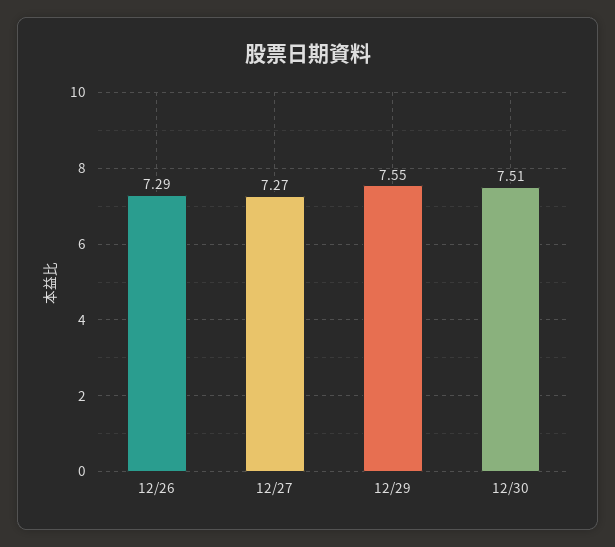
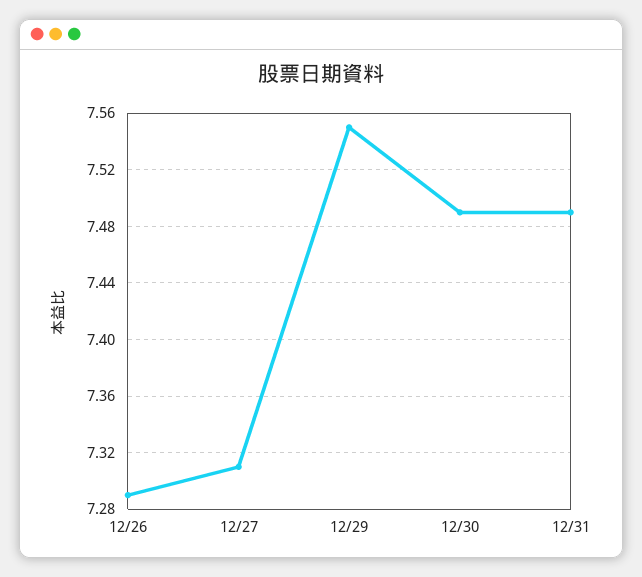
12/27: 7.27 -> 7.31
12/30: 7.51 -> 7.49
12/31: none -> 7.49

